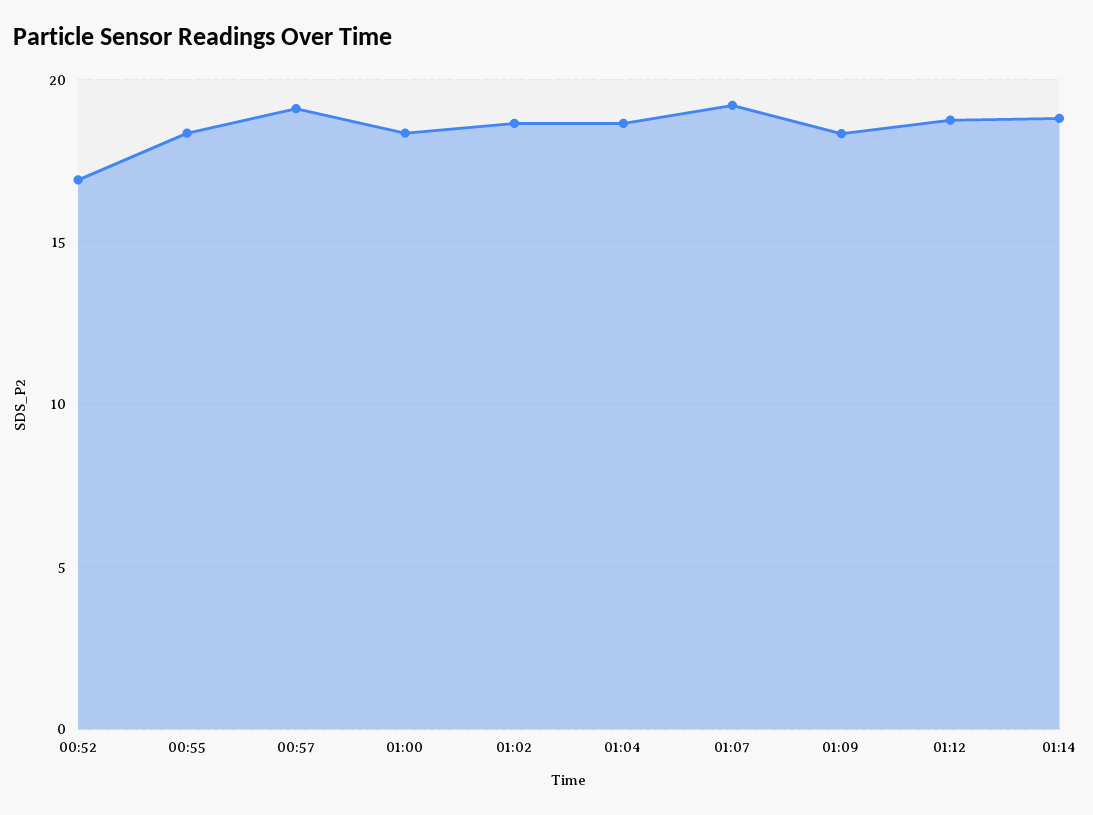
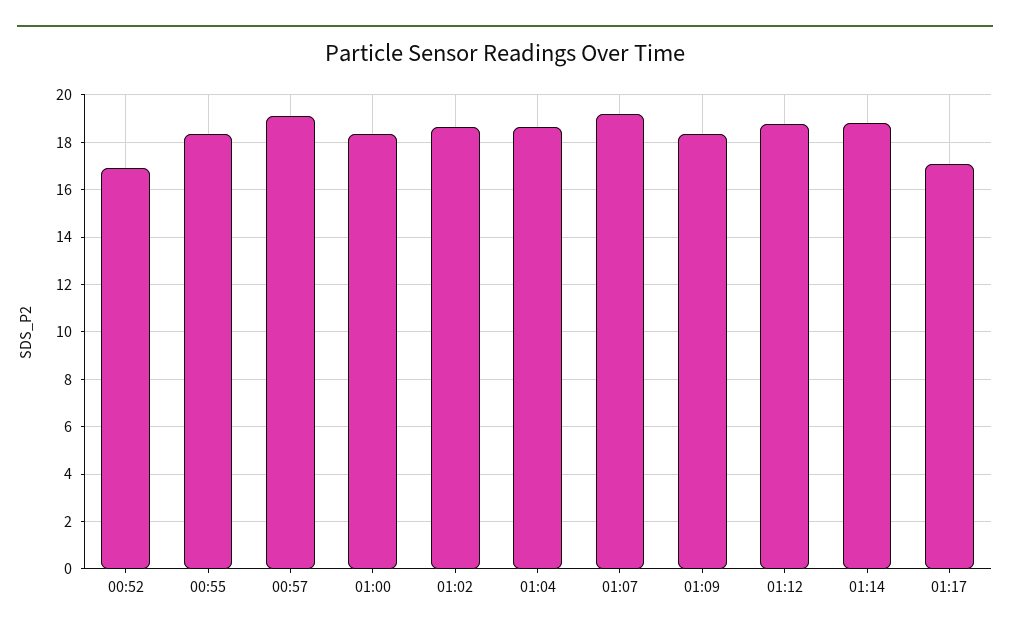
01:17: none -> 17

